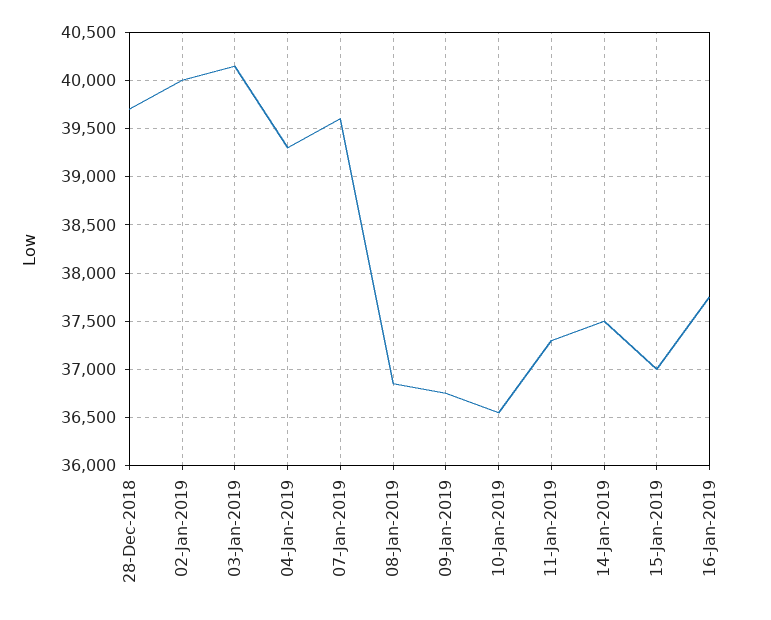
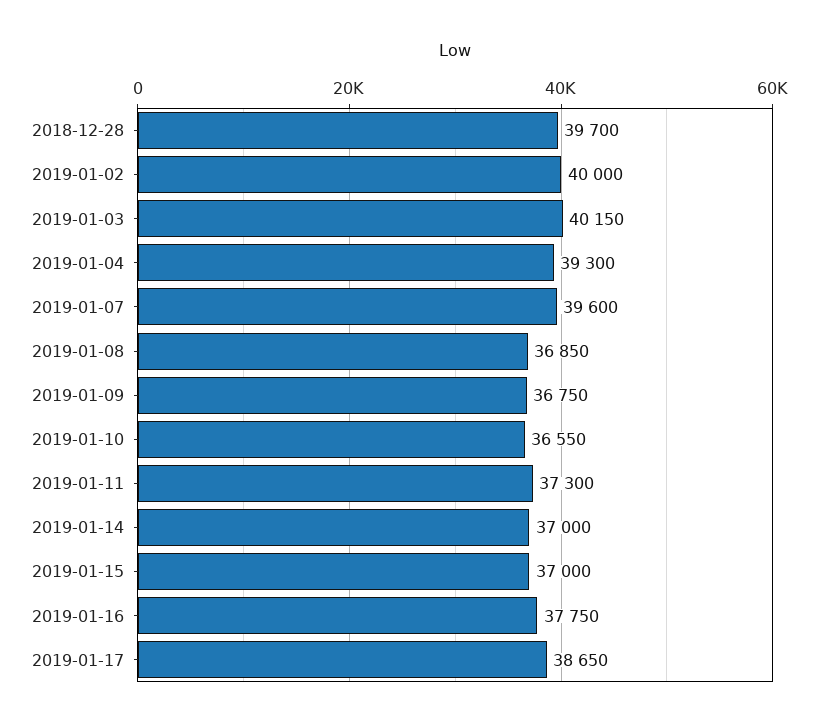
14-Jan-2019: 37500 -> 37000
2019-01-17: none -> 38650

